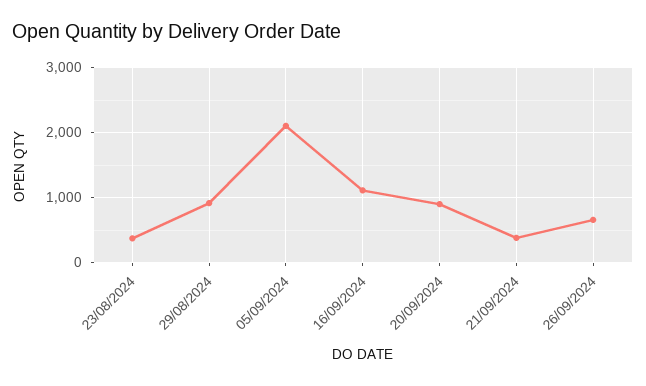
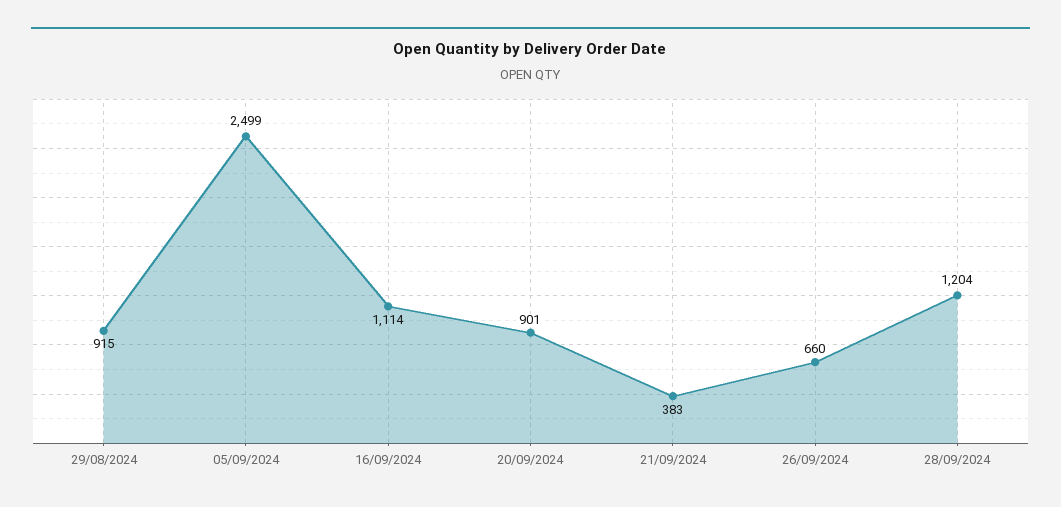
23/08/2024: 400 -> none
05/09/2024: 2100 -> 2499
28/09/2024: none -> 1204

